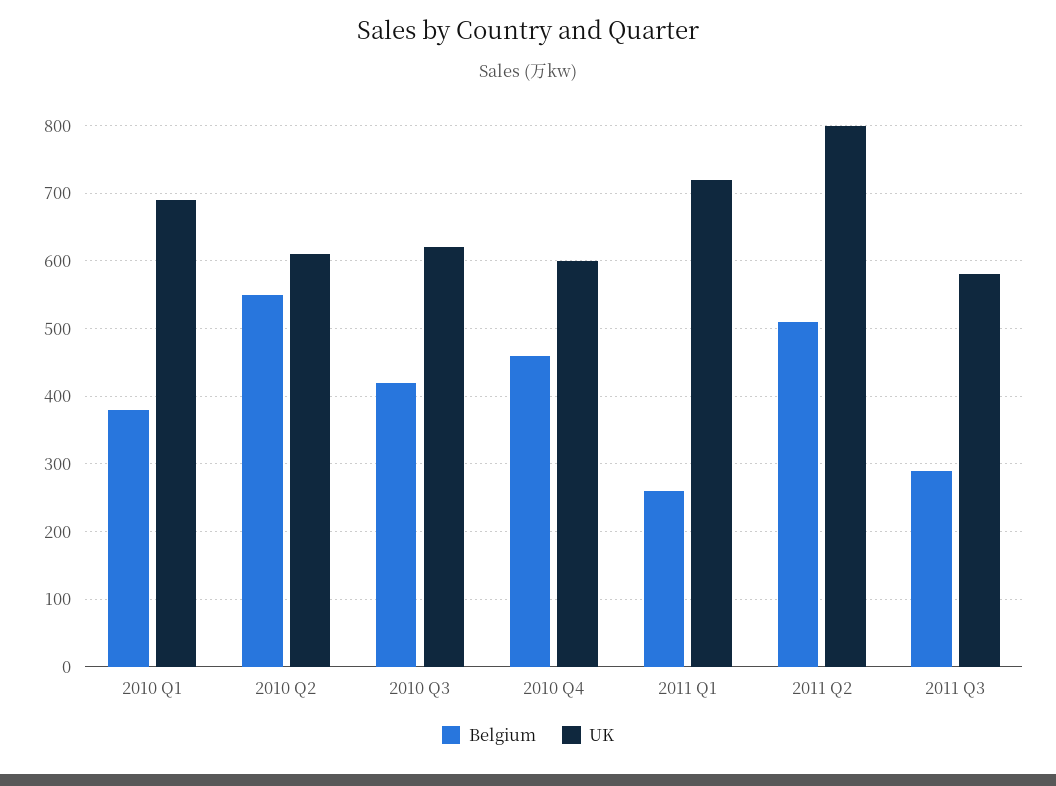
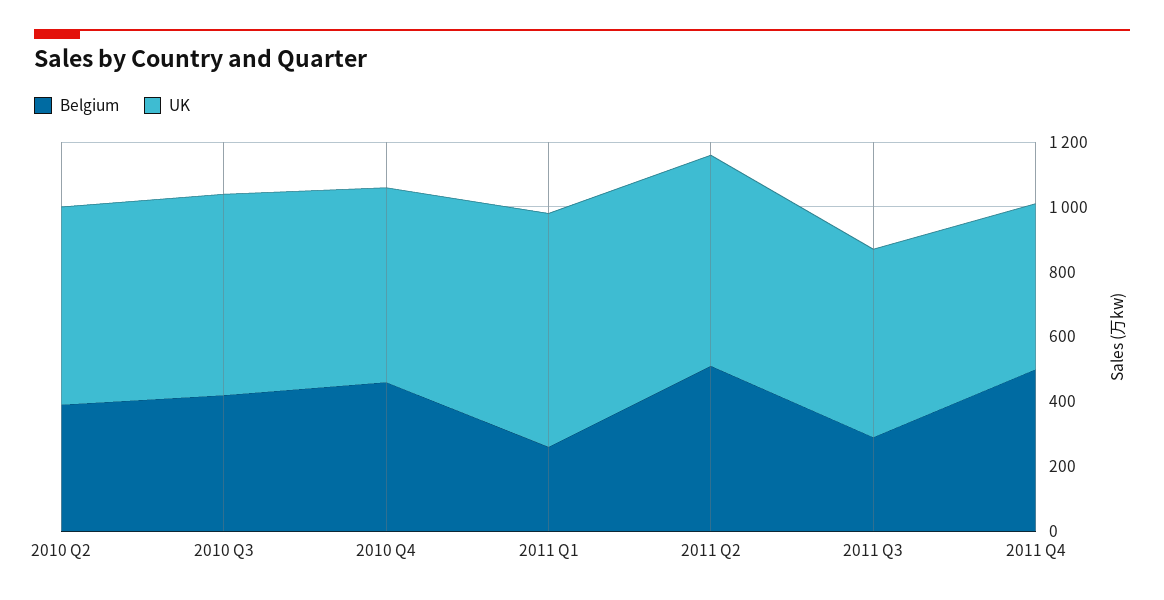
Belgium, 2010 Q1: 380 -> none
UK, 2010 Q1: 690 -> none
Belgium, 2010 Q2: 550 -> 400
UK, 2011 Q2: 800 -> 650
Belgium, 2011 Q4: none -> 500
UK, 2011 Q4: none -> 500

